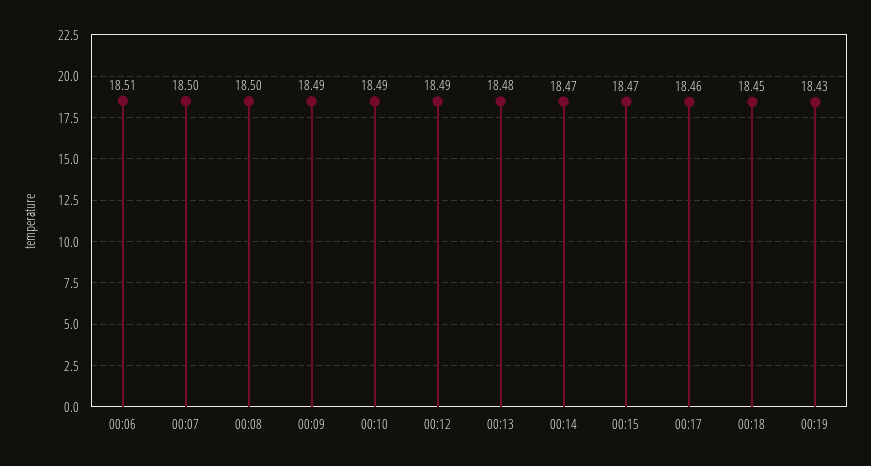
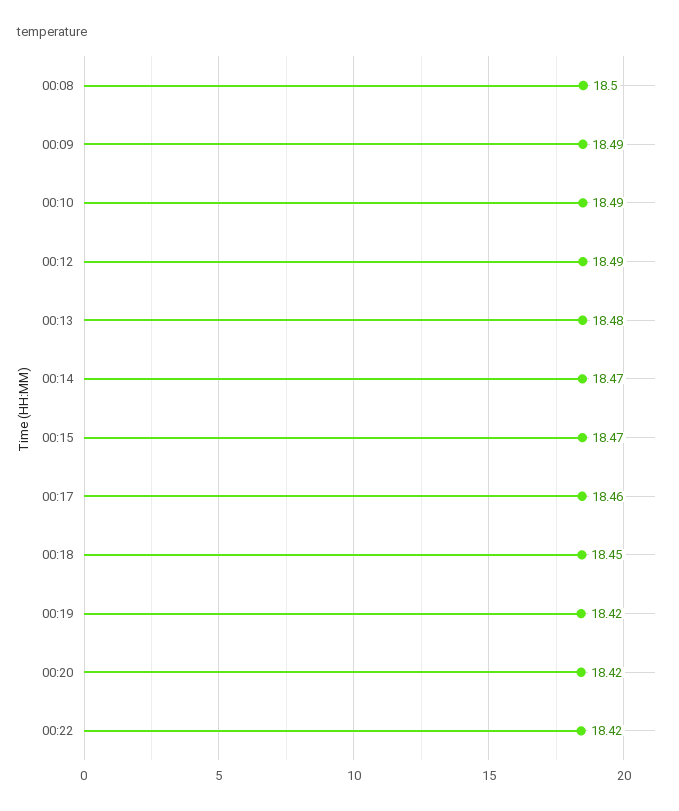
00:06: 18.51 -> none
00:07: 18.5 -> none
00:19: 18.43 -> 18.42
00:20: none -> 18.42
00:22: none -> 18.42

